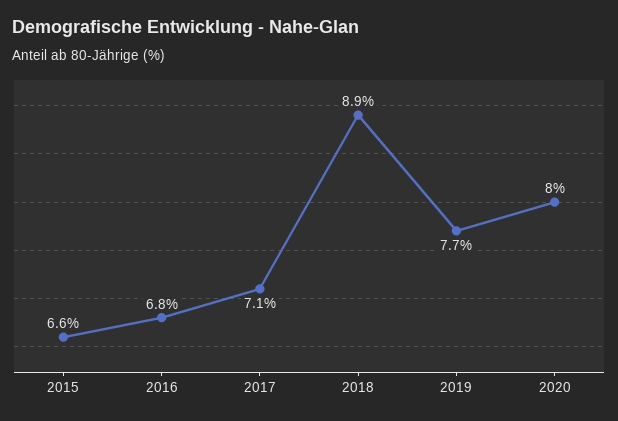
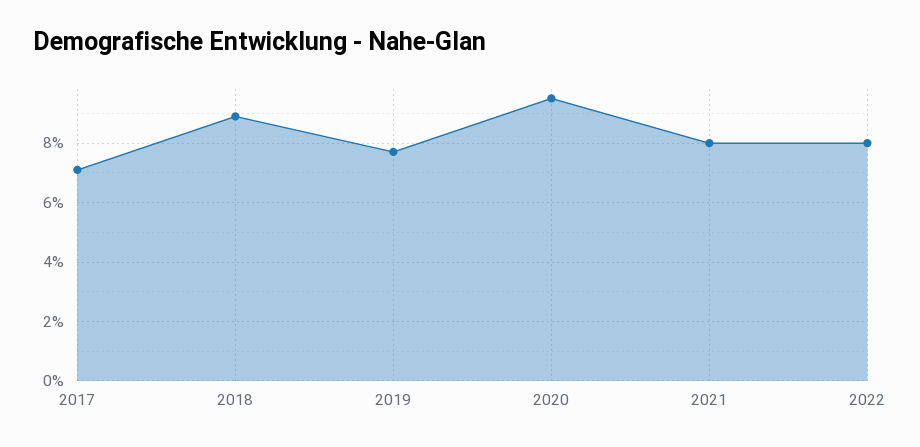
2015: 6.6 -> none
2016: 6.8 -> none
2020: 8 -> 9.5
2021: none -> 8
2022: none -> 8

